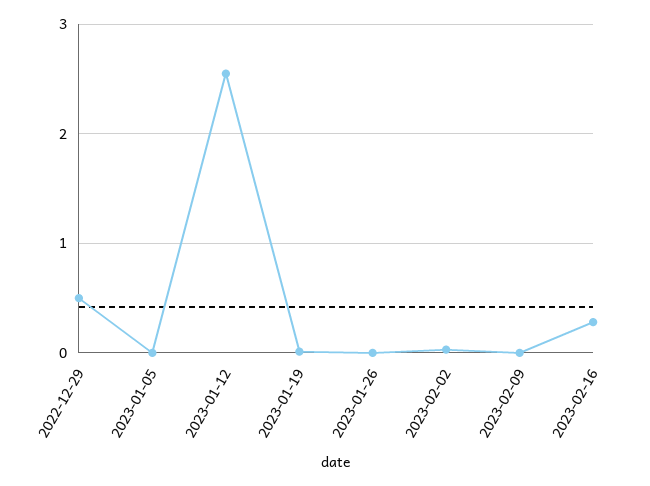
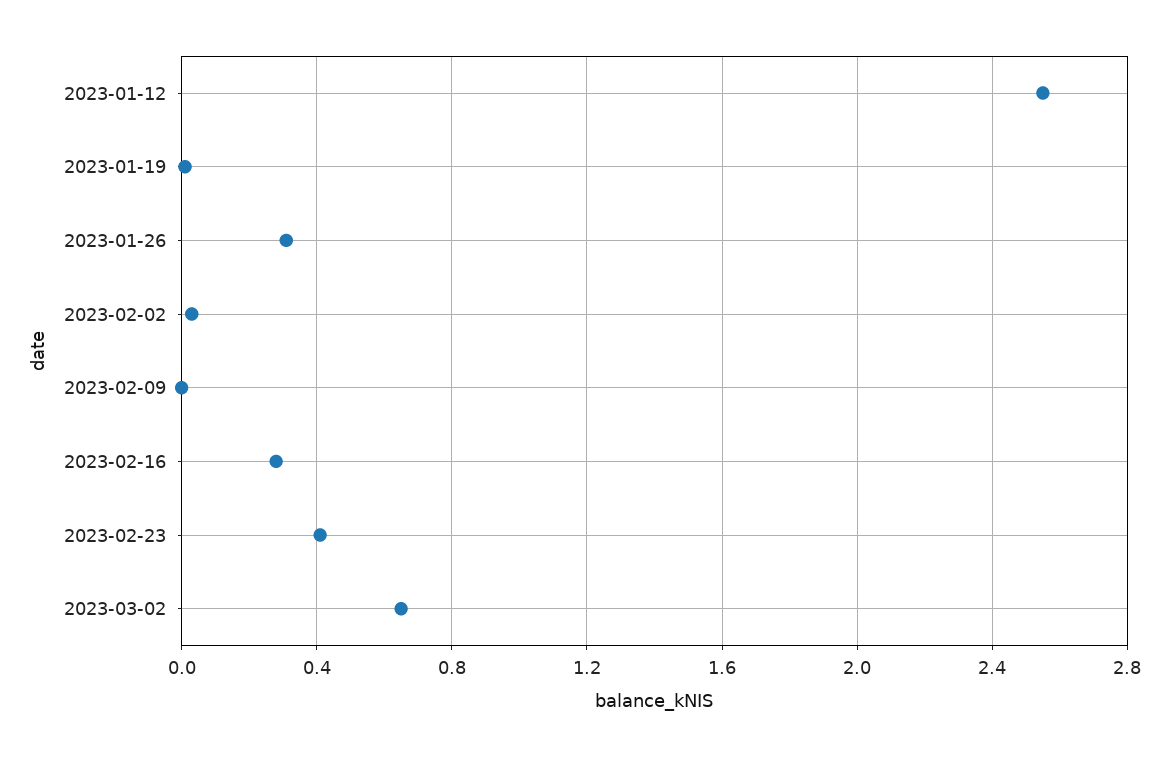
2022-12-29: 0.5 -> none
2023-01-05: 0 -> none
2023-01-26: 0 -> 0.3
2023-02-23: none -> 0.4
2023-03-02: none -> 0.65

